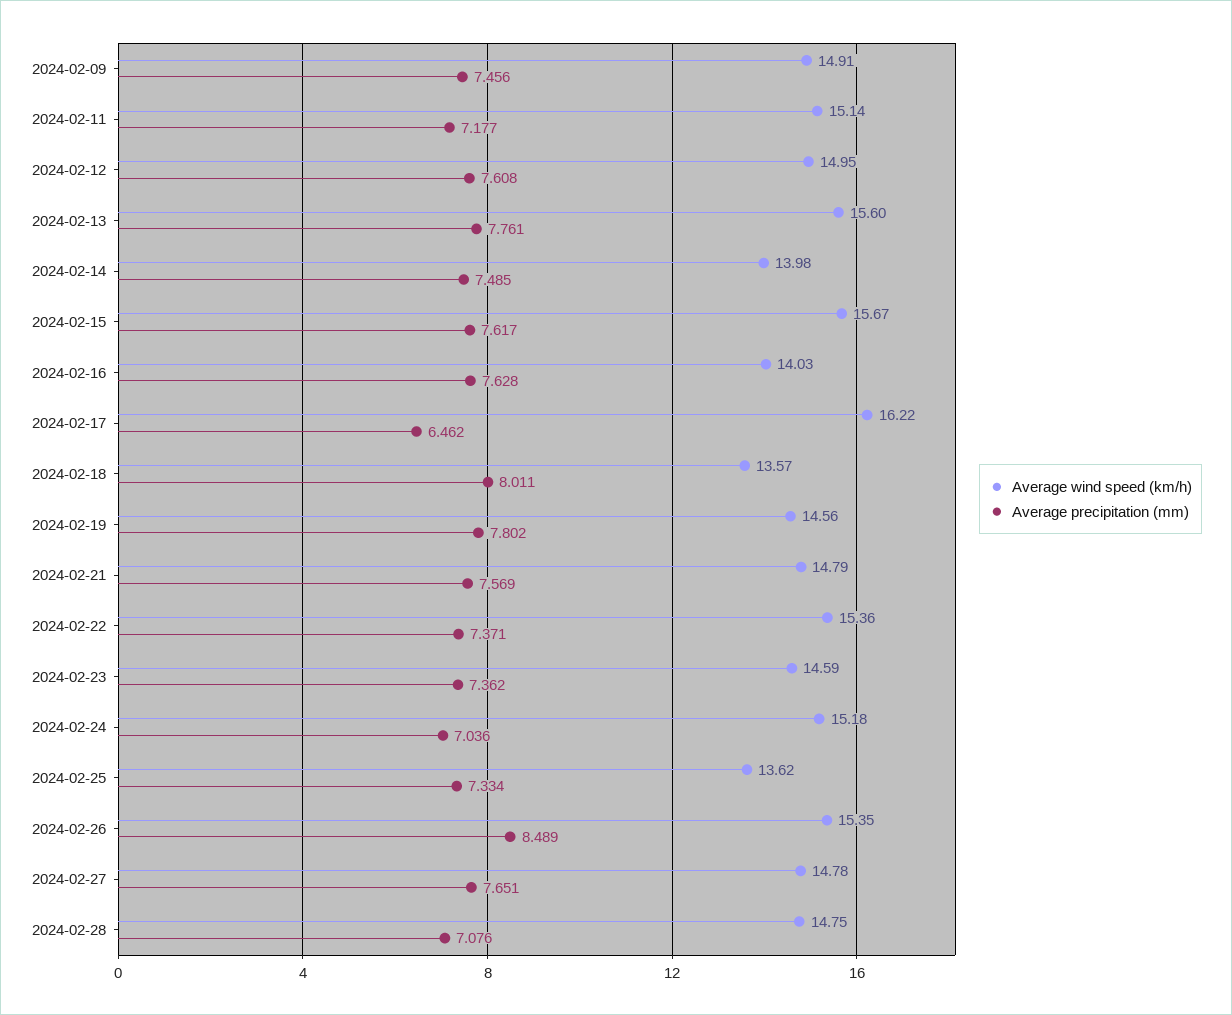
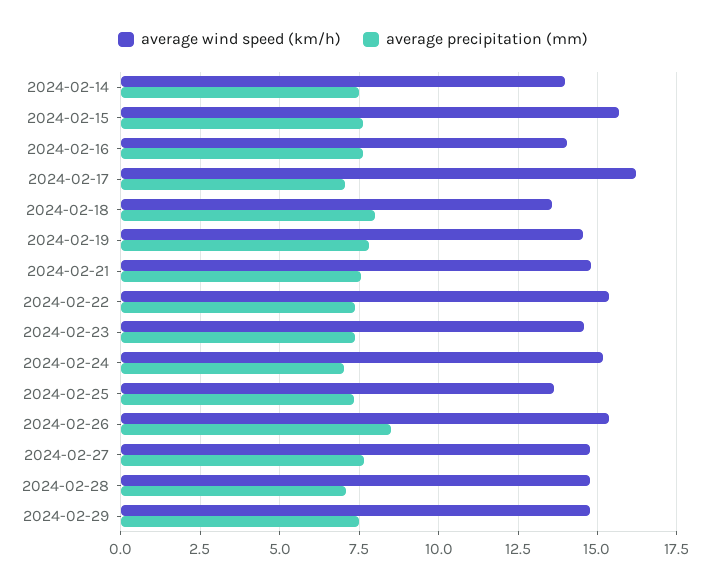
Average wind speed (km/h), 2024-02-09: 14.91 -> none
Average precipitation (mm), 2024-02-09: 7.456 -> none
Average wind speed (km/h), 2024-02-11: 15.14 -> none
Average precipitation (mm), 2024-02-11: 7.177 -> none
Average wind speed (km/h), 2024-02-12: 14.95 -> none
Average precipitation (mm), 2024-02-12: 7.608 -> none
Average wind speed (km/h), 2024-02-13: 15.6 -> none
Average precipitation (mm), 2024-02-13: 7.761 -> none
Average precipitation (mm), 2024-02-17: 6.462 -> 7
Average wind speed (km/h), 2024-02-29: none -> 14.75
Average precipitation (mm), 2024-02-29: none -> 7.5

